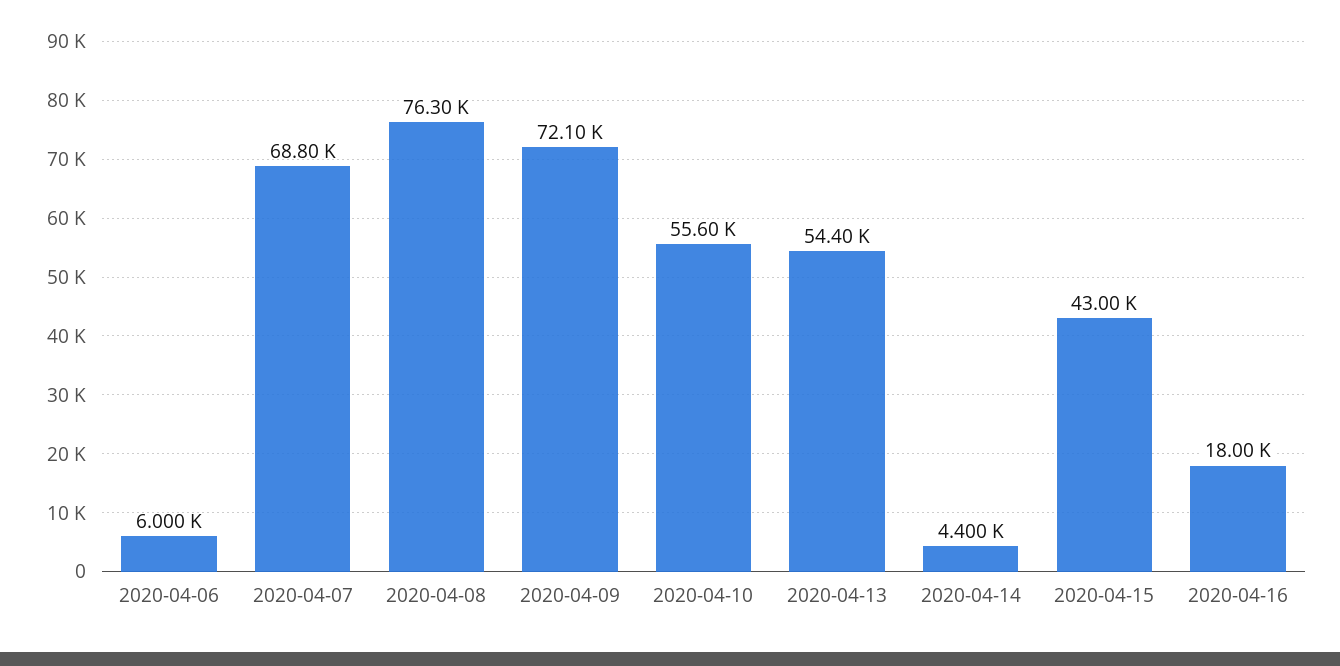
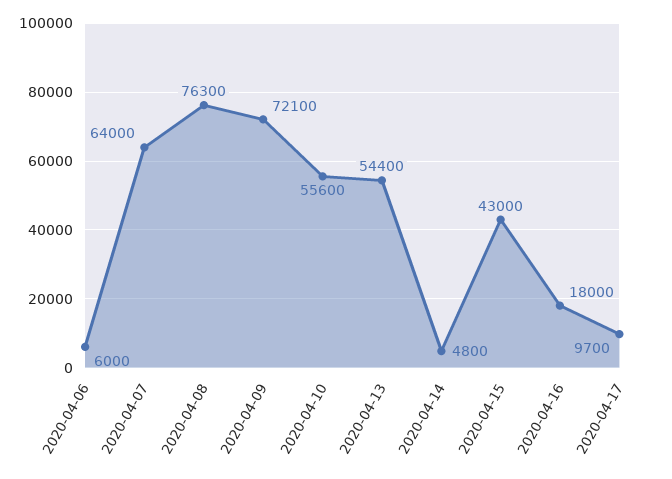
2020-04-07: 68800 -> 64000
2020-04-14: 4400 -> 4800
2020-04-17: none -> 9700

